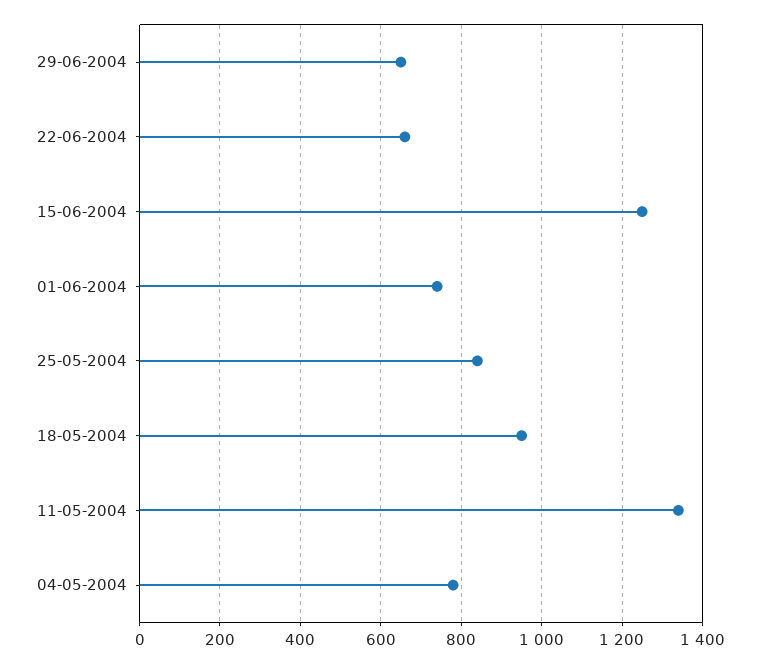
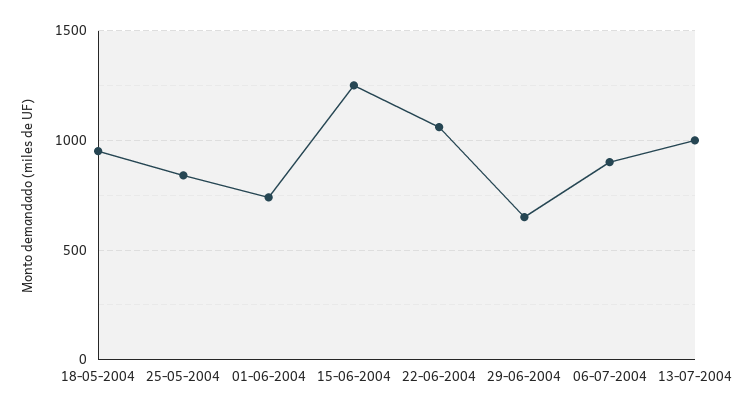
22-06-2004: 660 -> 1050
11-05-2004: 1340 -> none
04-05-2004: 780 -> none
06-07-2004: none -> 900
13-07-2004: none -> 1000

